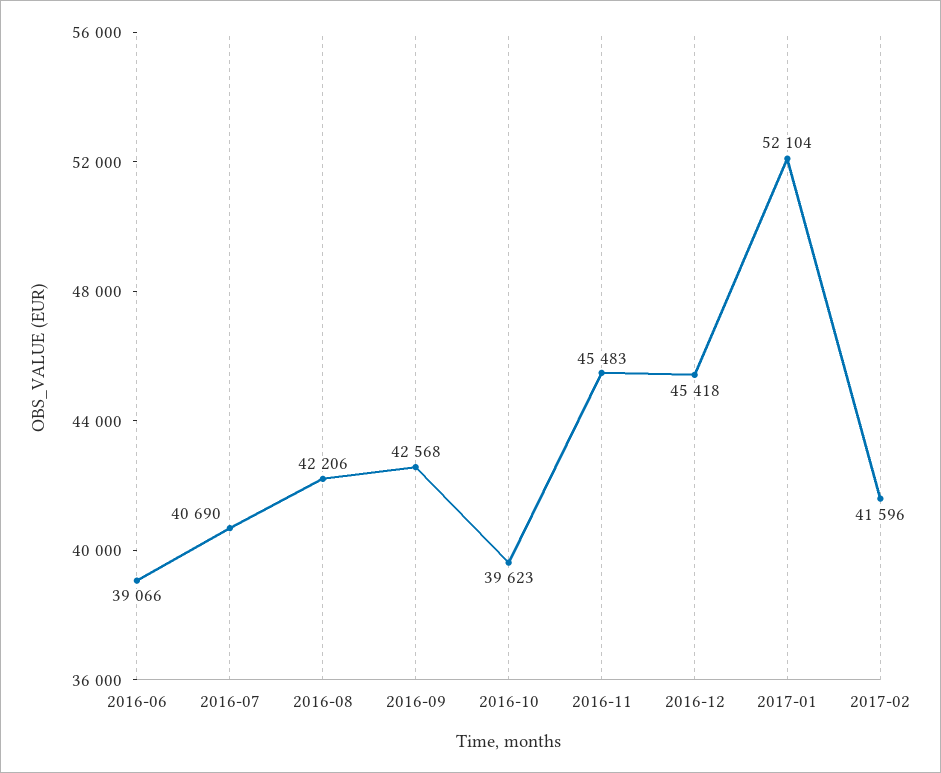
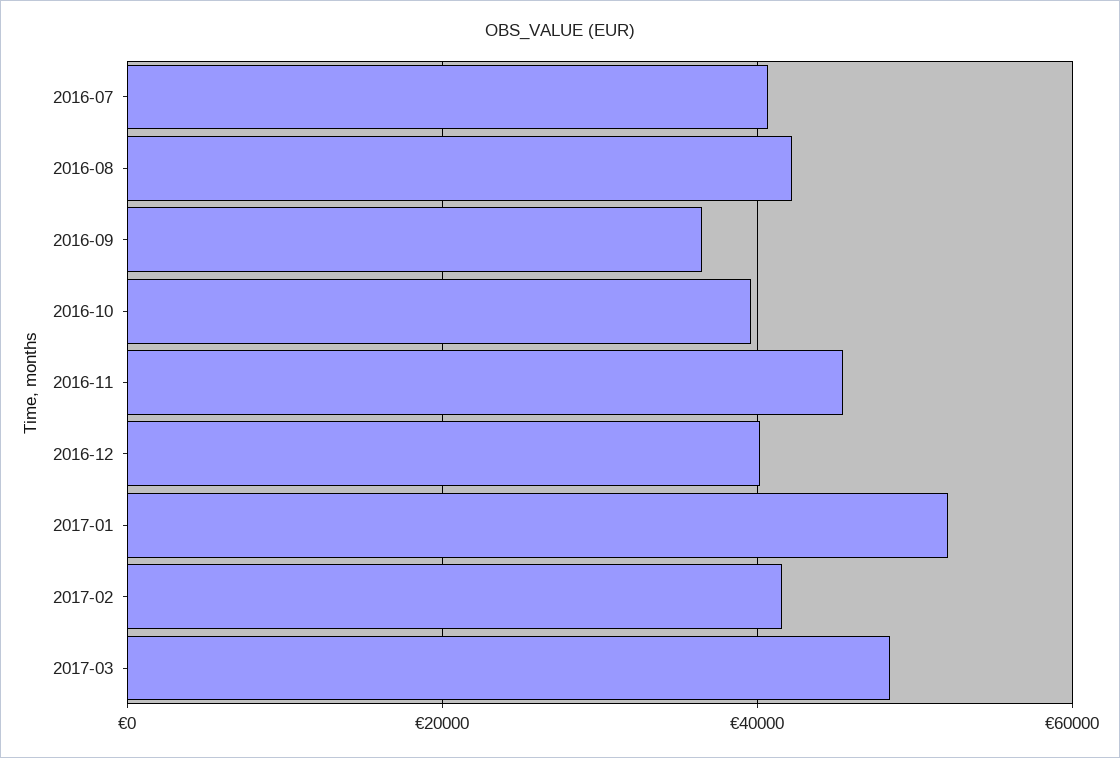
2016-06: 39066 -> none
2016-09: 42568 -> 36000
2016-12: 45418 -> 40000
2017-03: none -> 48000

